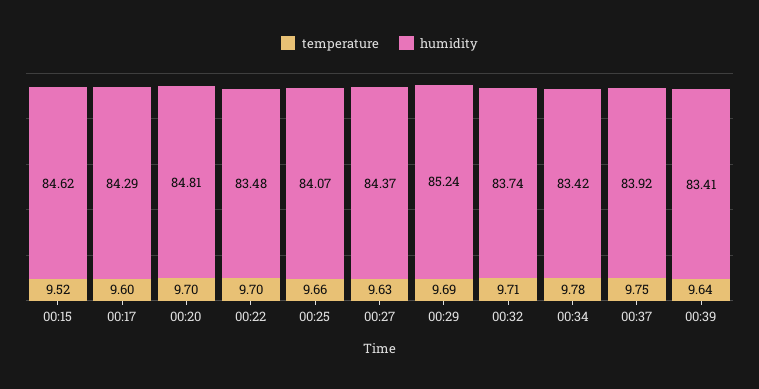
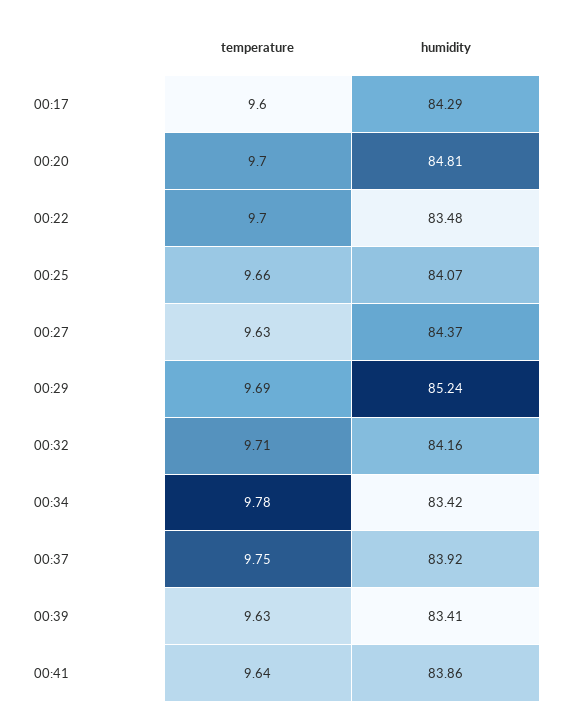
temperature, 00:15: 9.52 -> none
humidity, 00:15: 84.62 -> none
humidity, 00:32: 83.74 -> 84.16
temperature, 00:39: 9.64 -> 9.63
temperature, 00:41: none -> 9.64
humidity, 00:41: none -> 83.86

